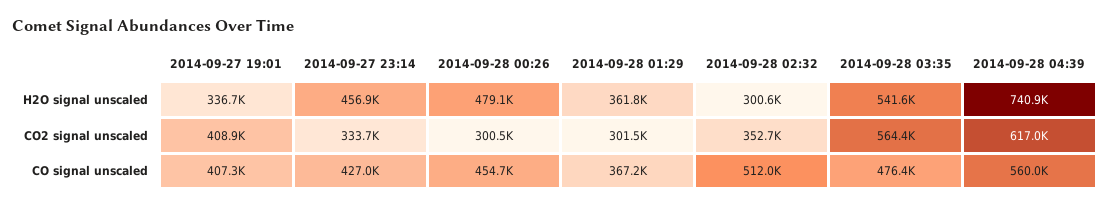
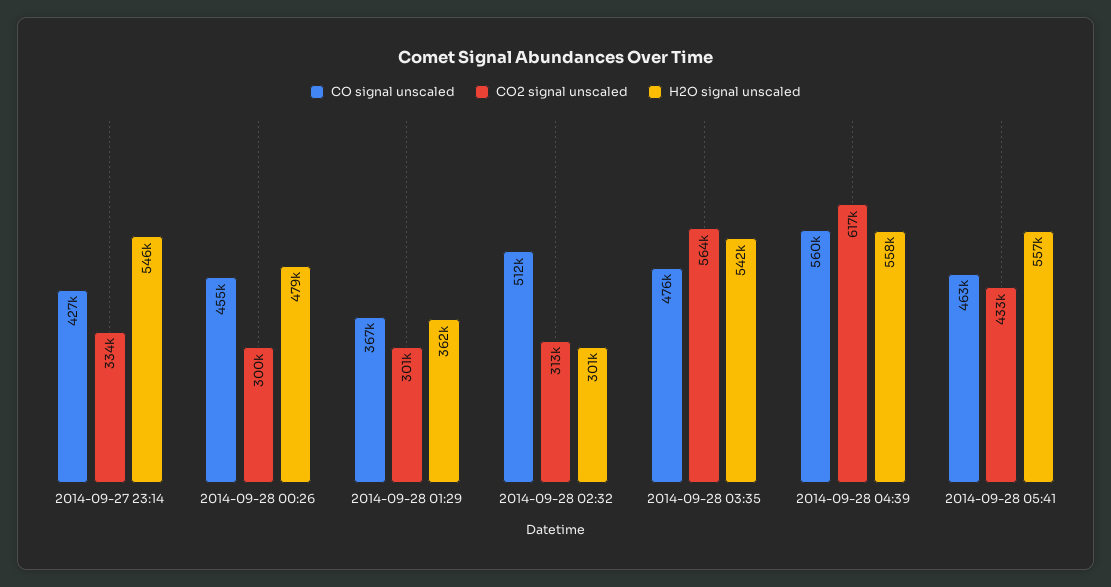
H2O signal unscaled, 2014-09-27 19:01: 336700 -> none
H2O signal unscaled, 2014-09-27 23:14: 456900 -> 546000
H2O signal unscaled, 2014-09-28 04:39: 740900 -> 558000
CO2 signal unscaled, 2014-09-27 19:01: 408900 -> none
CO2 signal unscaled, 2014-09-28 02:32: 352700 -> 313000
CO signal unscaled, 2014-09-27 19:01: 407300 -> none
CO signal unscaled, 2014-09-28 05:41: none -> 463000
CO2 signal unscaled, 2014-09-28 05:41: none -> 433000
H2O signal unscaled, 2014-09-28 05:41: none -> 557000

